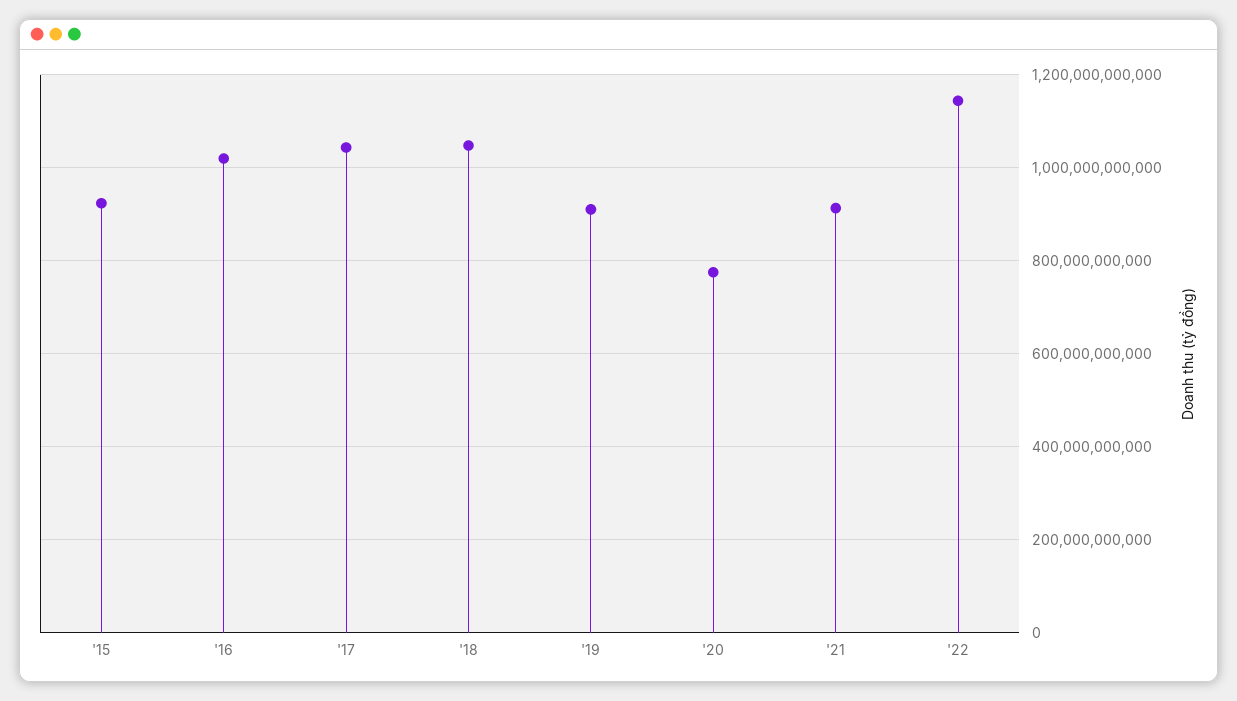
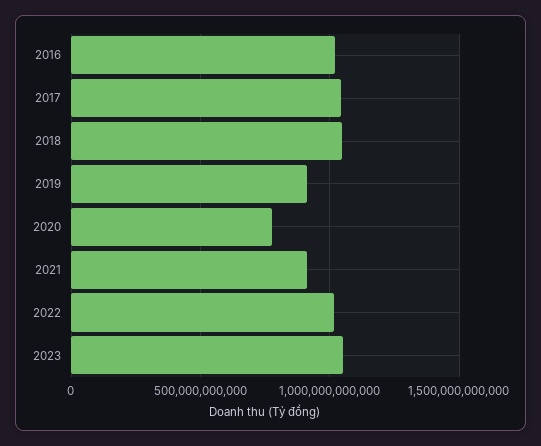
'15: 920000000000 -> none
'22: 1140000000000 -> 1000000000000
2023: none -> 1050000000000

